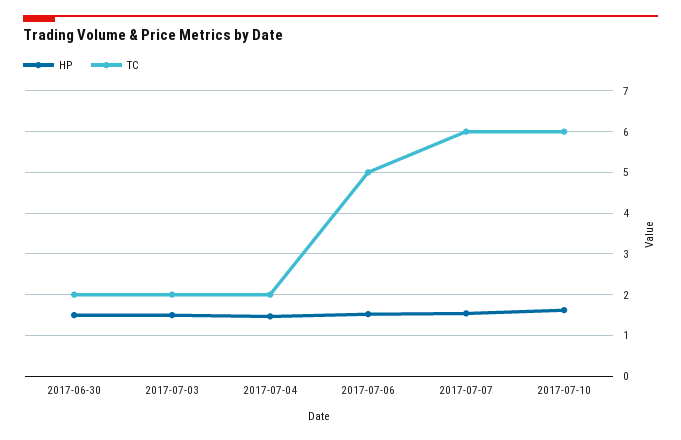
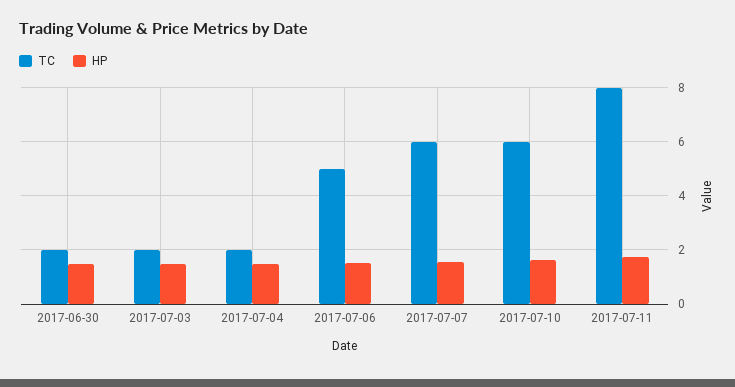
TC, 2017-07-11: none -> 8
HP, 2017-07-11: none -> 1.75

